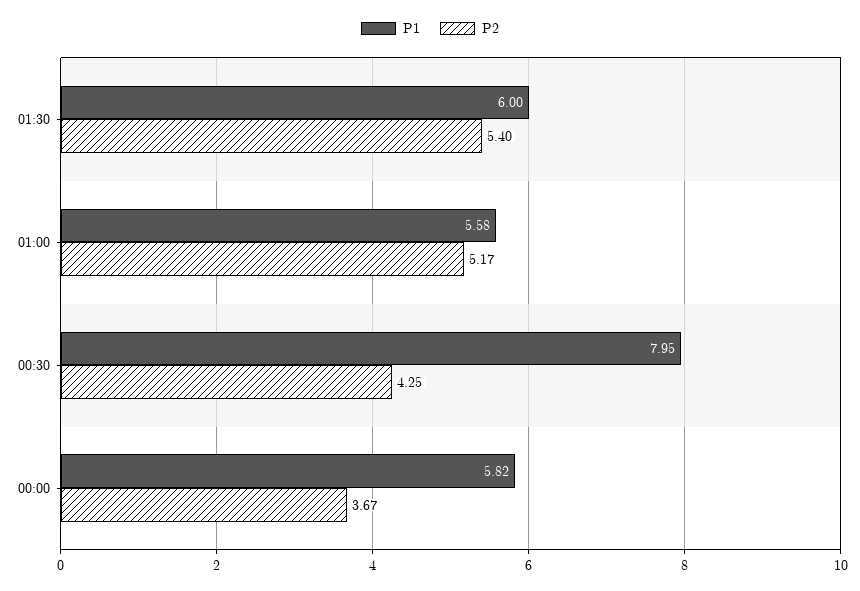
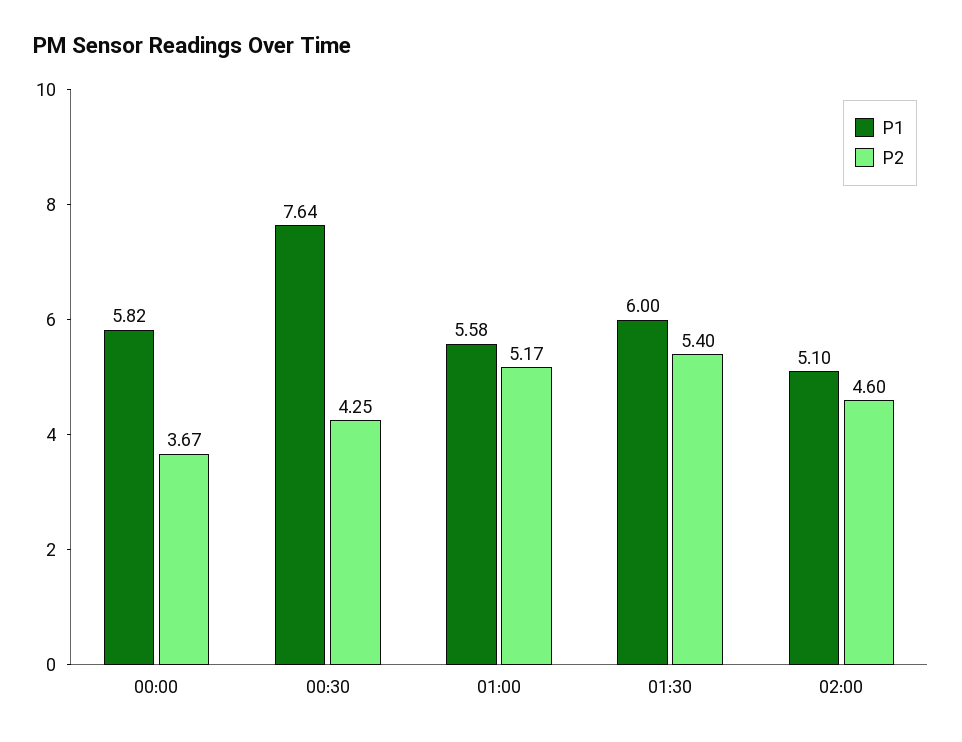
P1, 00:30: 7.95 -> 7.64
P1, 02:00: none -> 5.1
P2, 02:00: none -> 4.6

